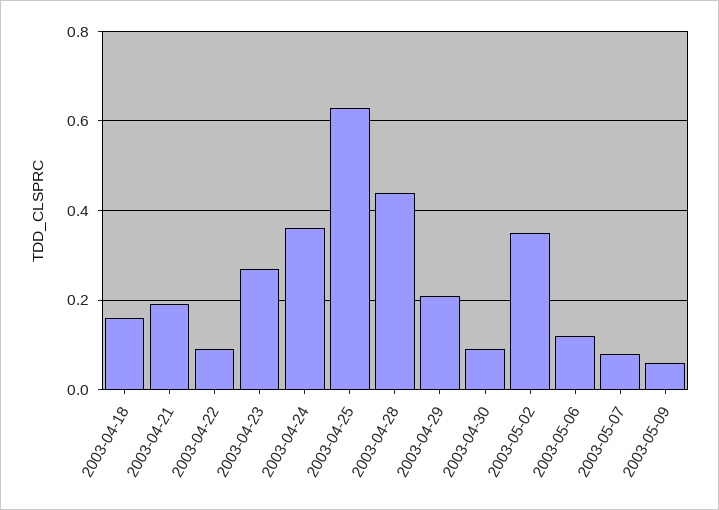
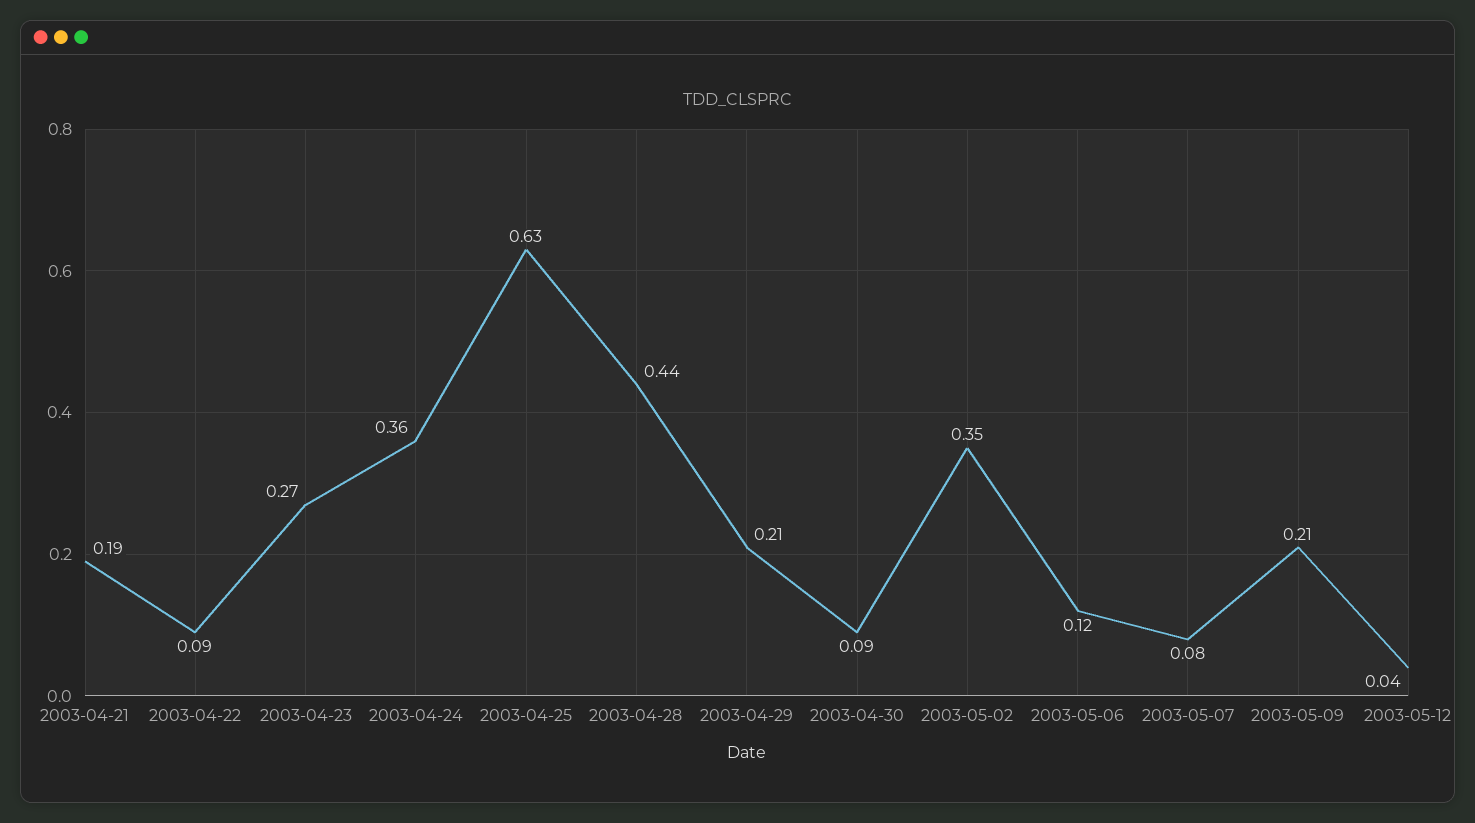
2003-04-18: 0.15 -> none
2003-05-09: 0.05 -> 0.21
2003-05-12: none -> 0.04

